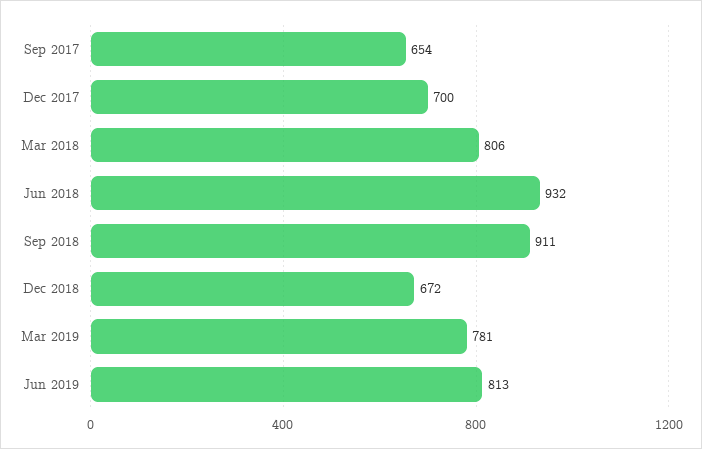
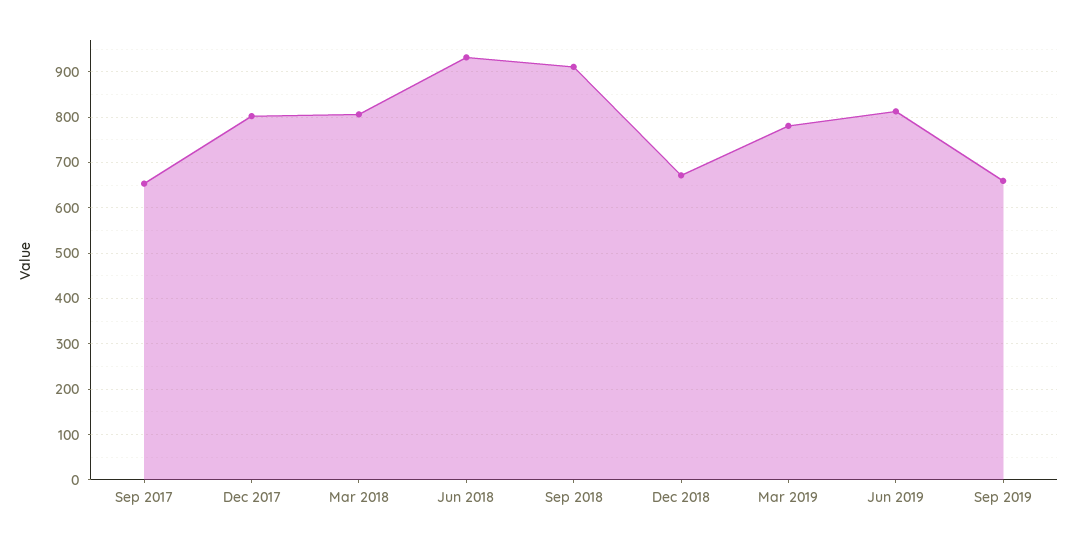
Dec 2017: 700 -> 800
Sep 2019: none -> 660

